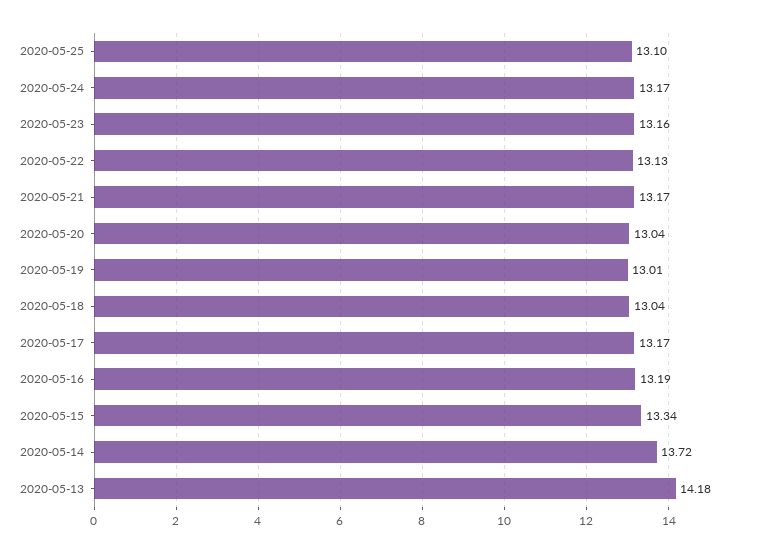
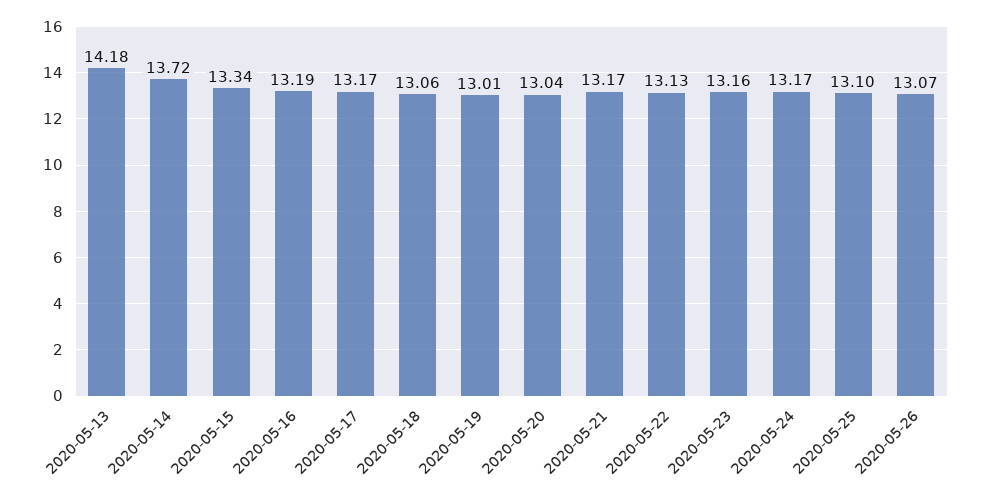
2020-05-18: 13.04 -> 13.06
2020-05-26: none -> 13.07

